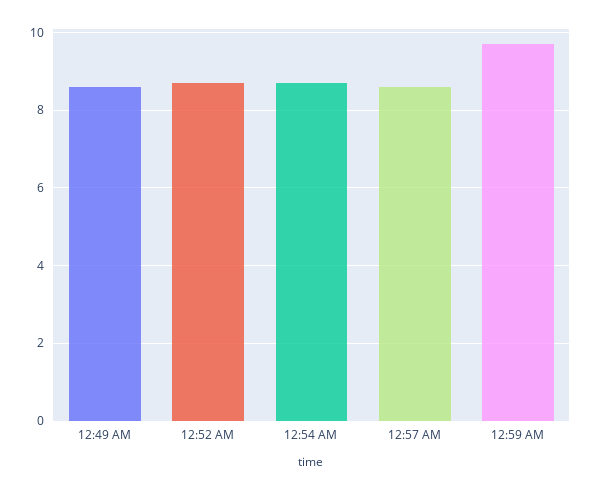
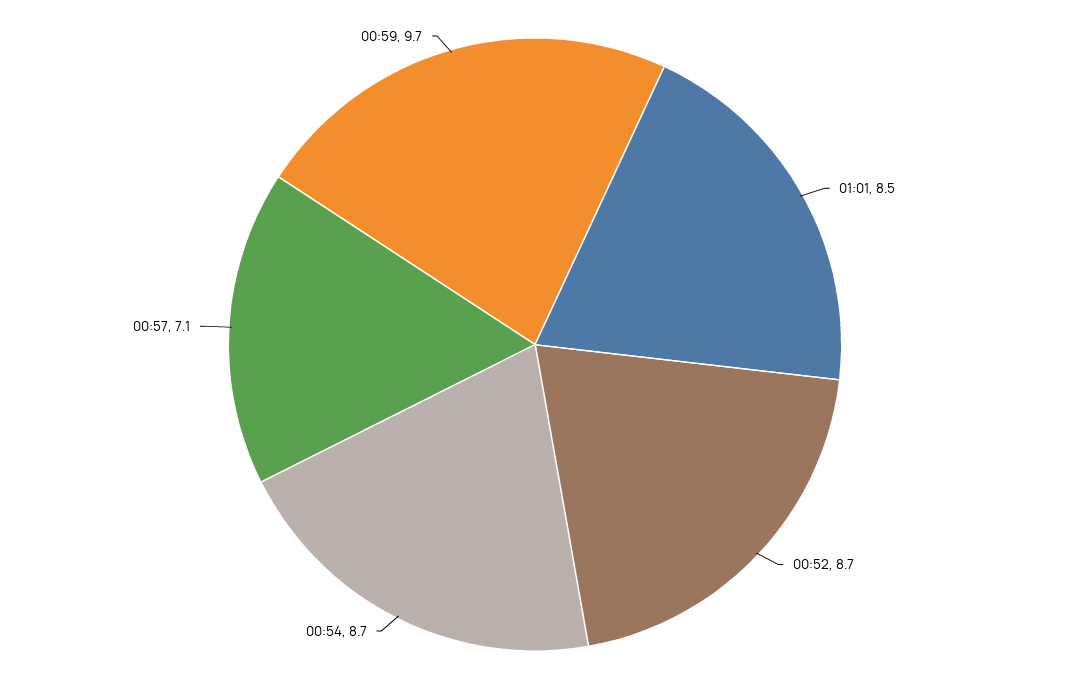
12:49 AM: 8.5 -> none
12:57 AM: 8.5 -> 7.1
01:01: none -> 8.5

